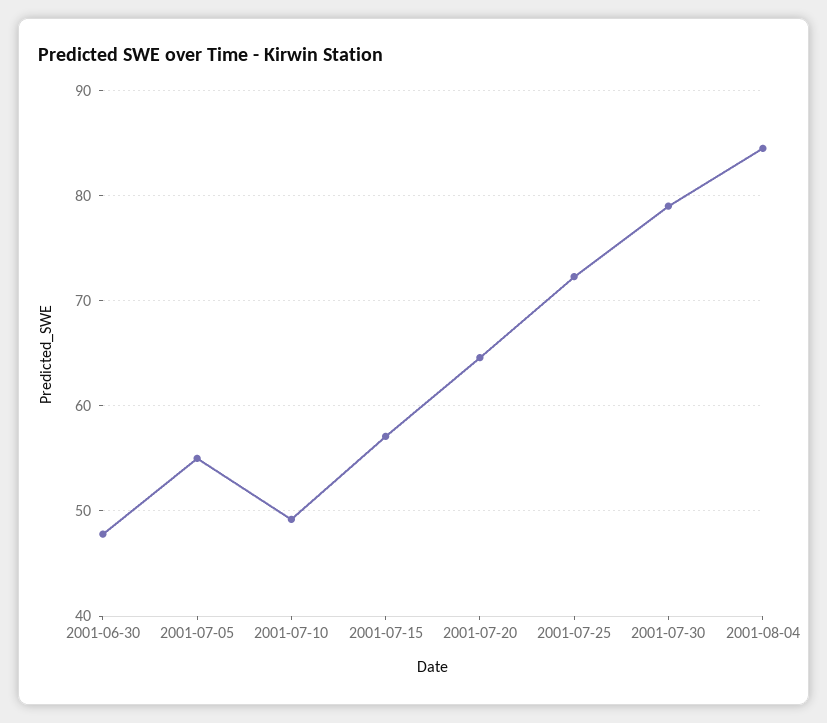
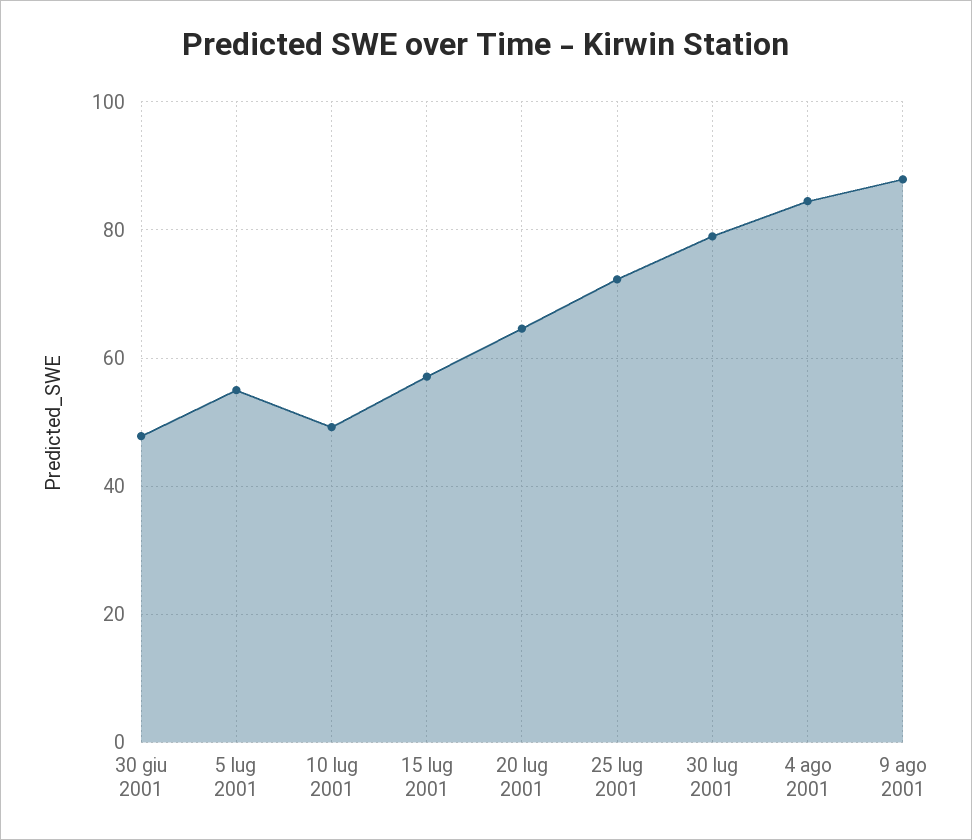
9 ago 2001: none -> 88

